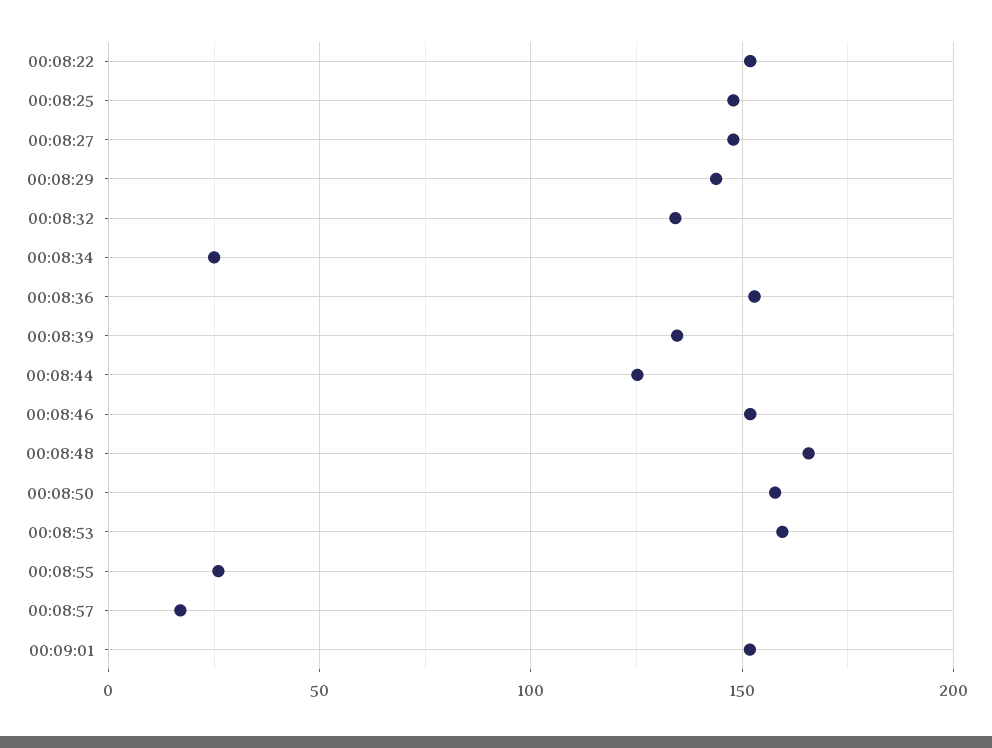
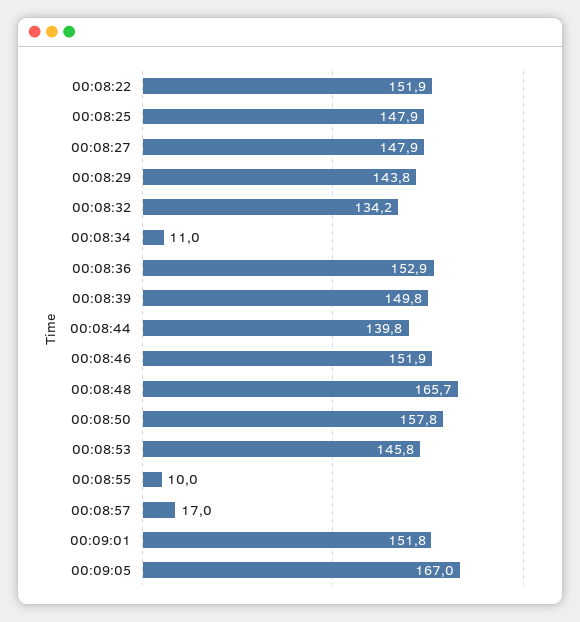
00:08:34: 25 -> 11
00:08:39: 135 -> 149.8
00:08:44: 125 -> 139.8
00:08:53: 160 -> 145.8
00:08:55: 25 -> 10
00:09:05: none -> 167

